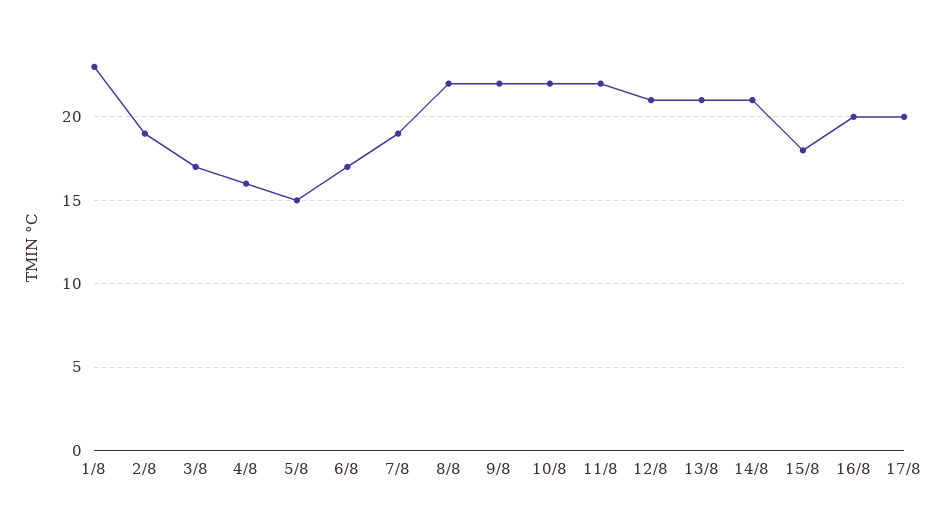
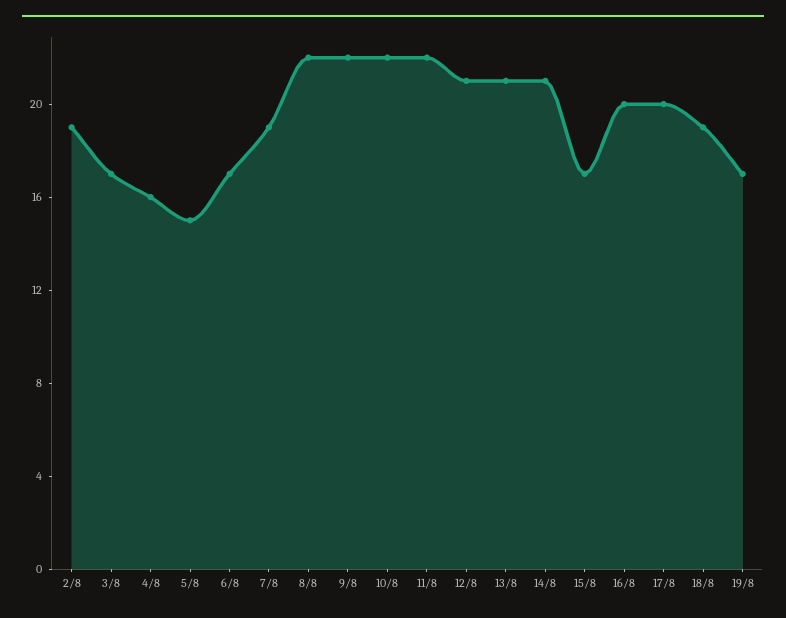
1/8: 23 -> none
15/8: 18 -> 17
18/8: none -> 19
19/8: none -> 17

